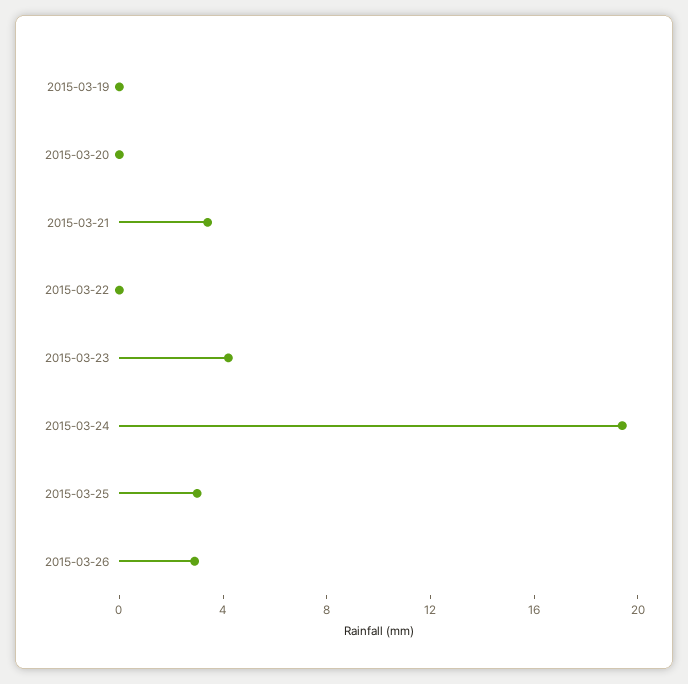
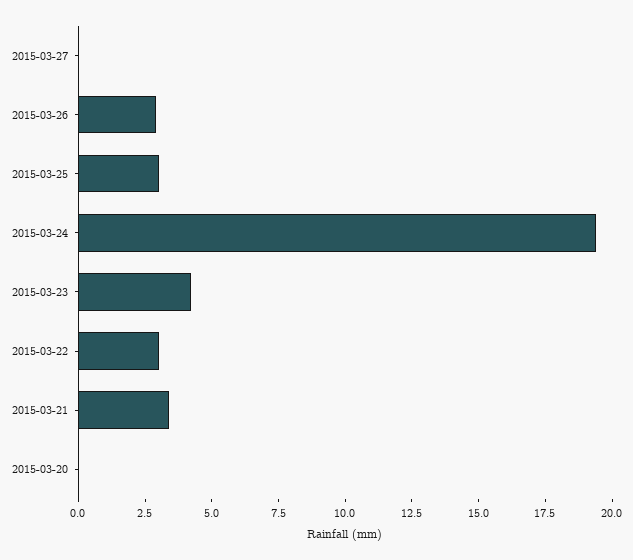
2015-03-19: 0 -> none
2015-03-22: 0 -> 3
2015-03-27: none -> 0

